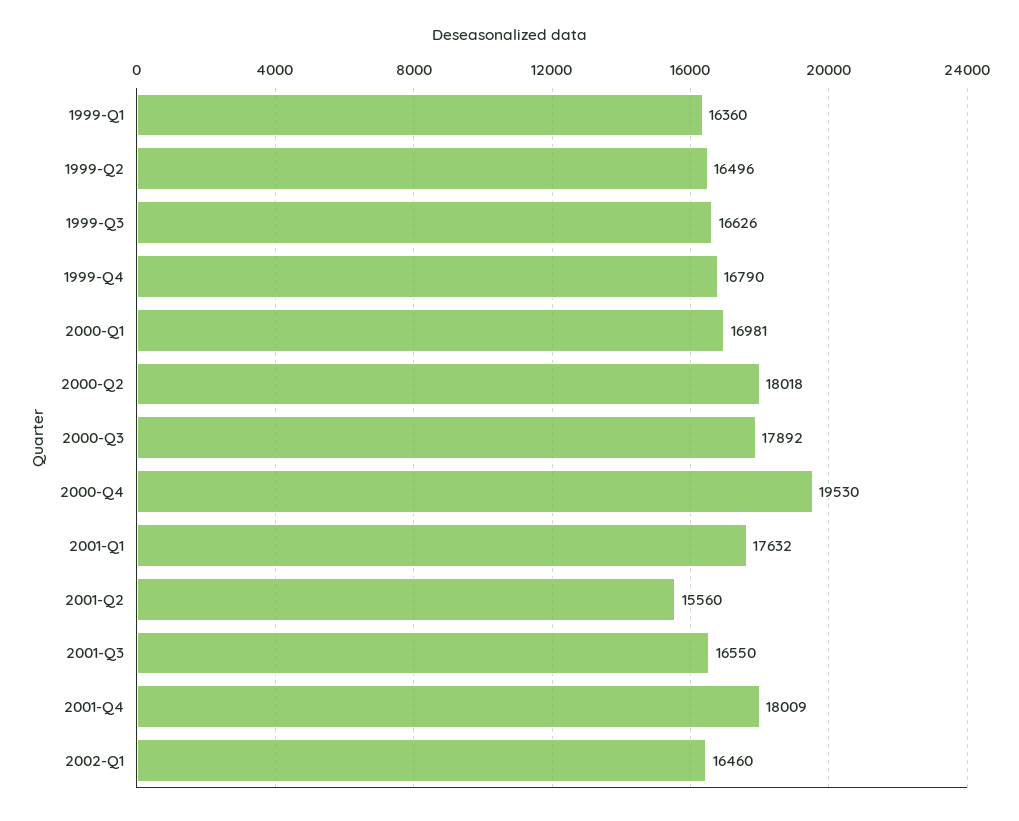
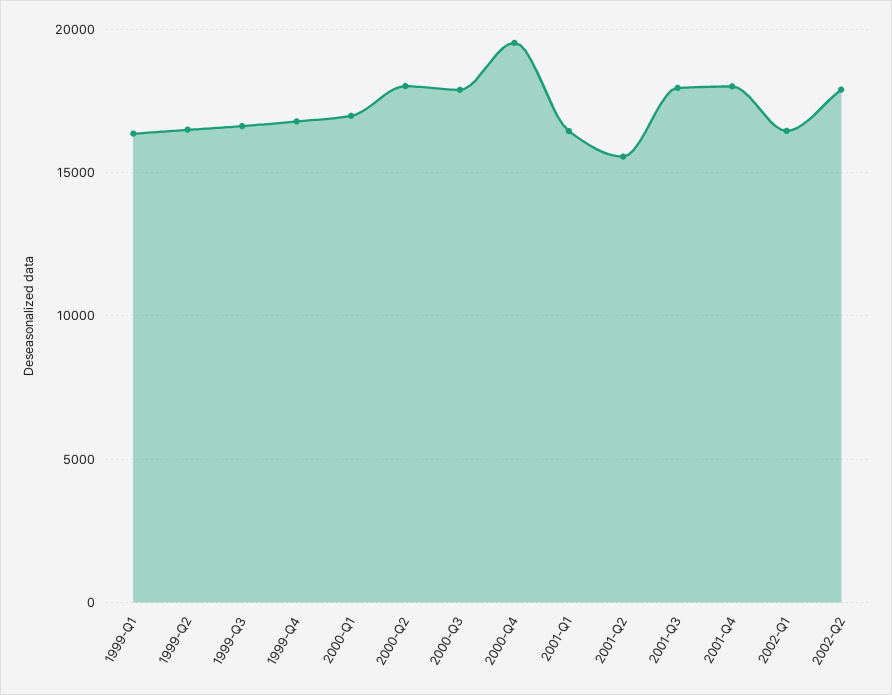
2001-Q1: 17632 -> 16500
2001-Q3: 16550 -> 18000
2002-Q2: none -> 18000

